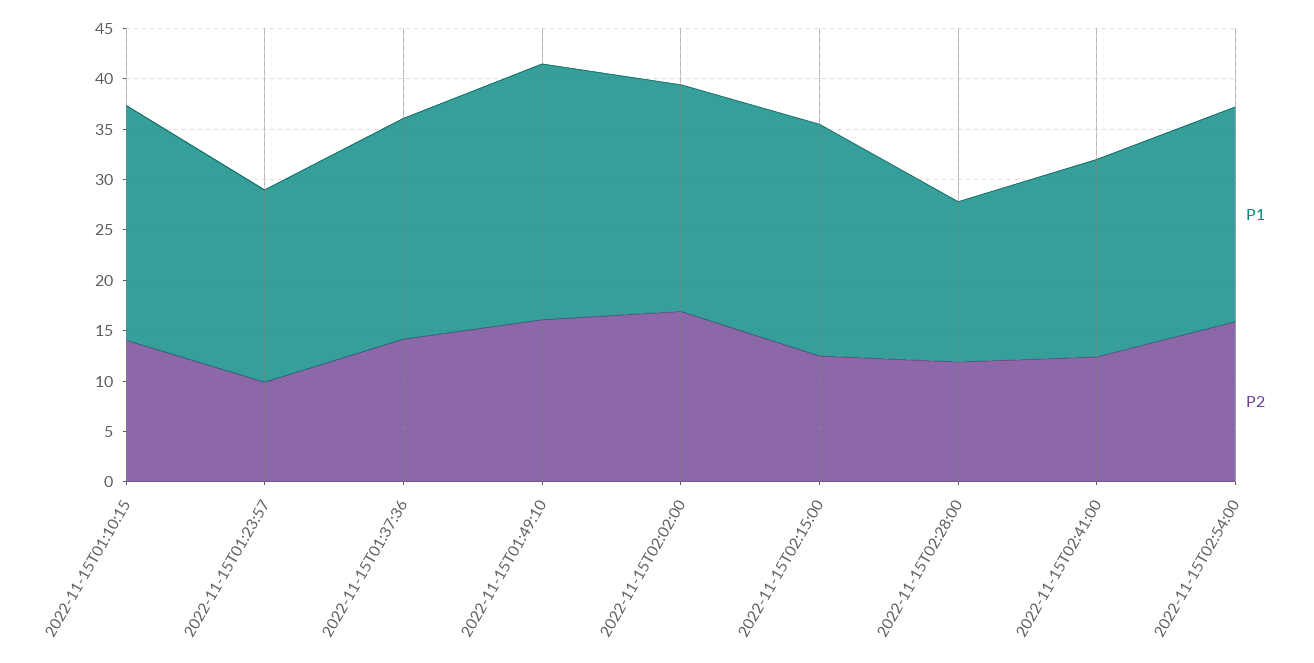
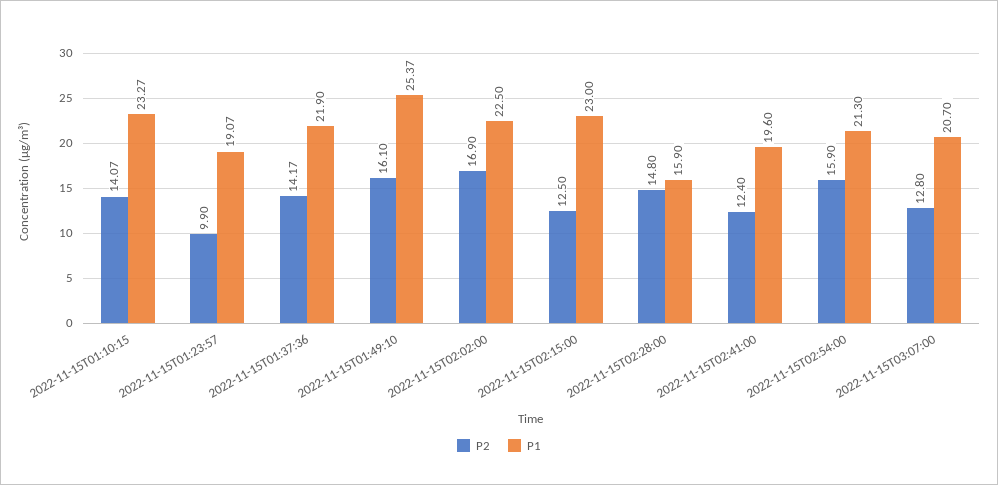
P2, 2022-11-15T02:28:00: 12 -> 14.8
P2, 2022-11-15T03:07:00: none -> 12.8
P1, 2022-11-15T03:07:00: none -> 20.7

